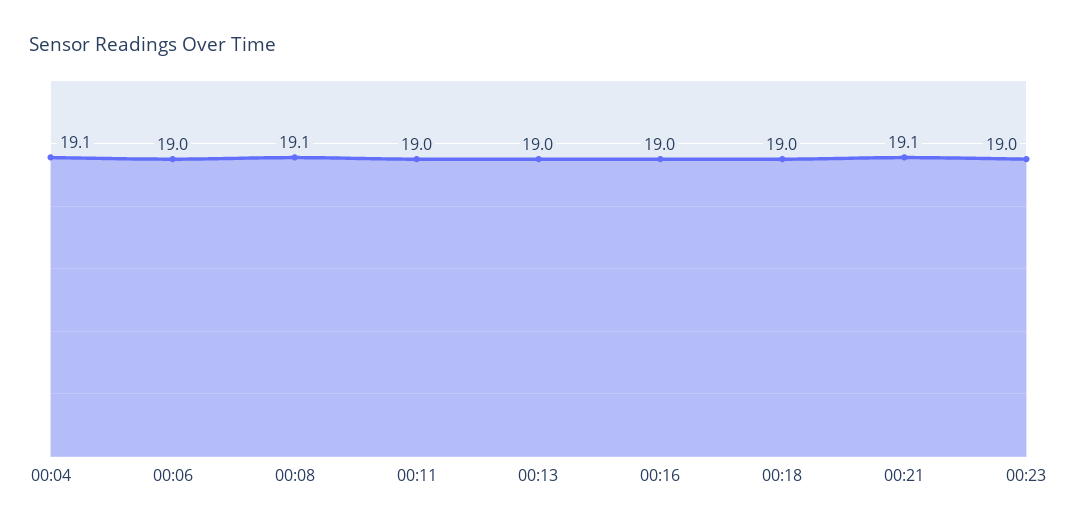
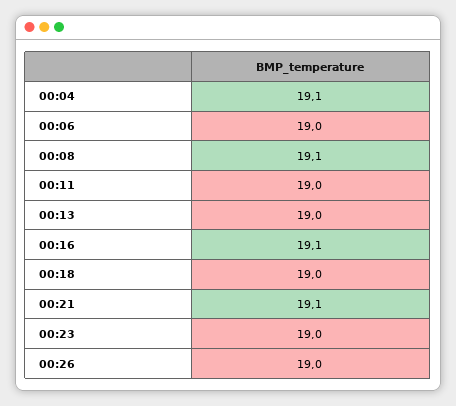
00:16: 19 -> 19.1
00:26: none -> 19

